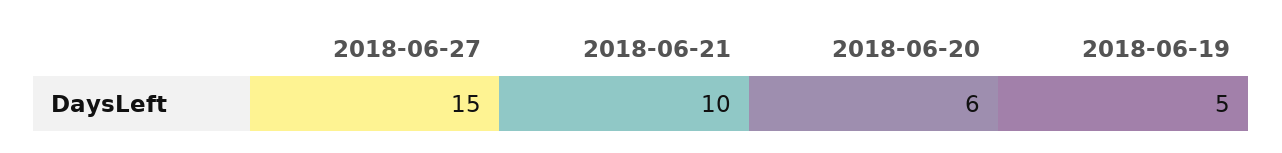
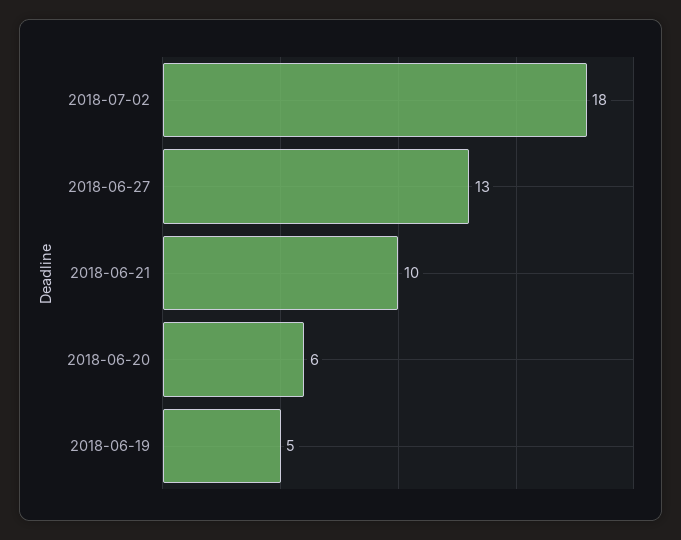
2018-06-27: 15 -> 13
2018-07-02: none -> 18

